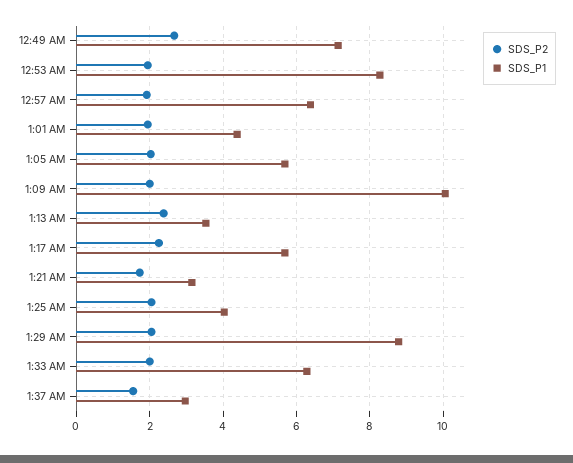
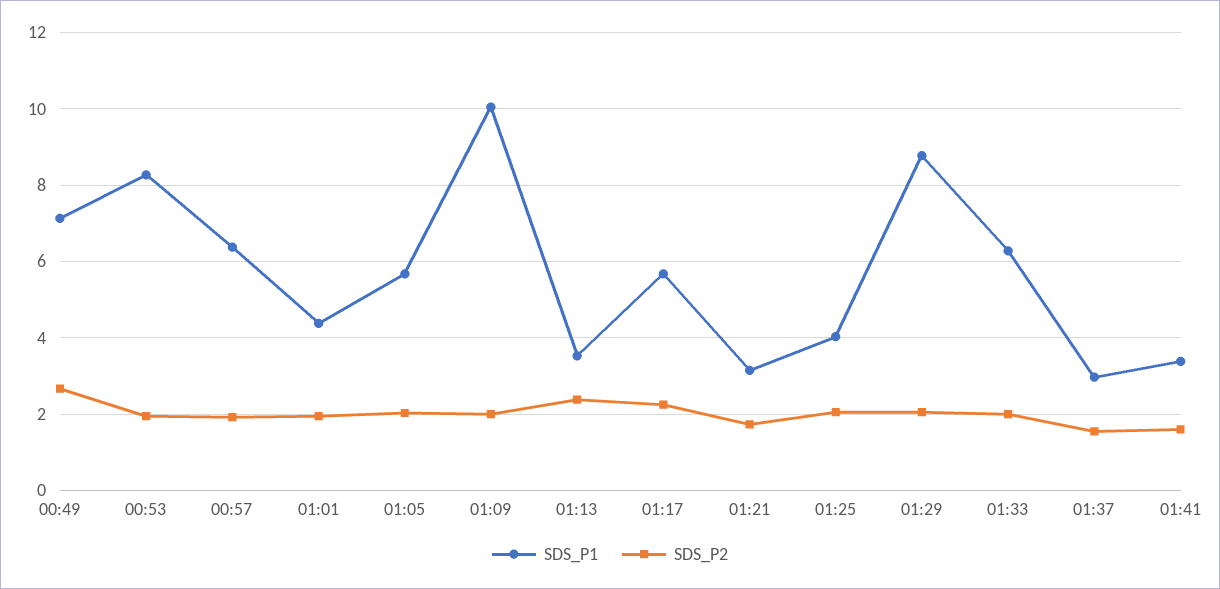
SDS_P1, 01:41: none -> 3.4
SDS_P2, 01:41: none -> 1.6

